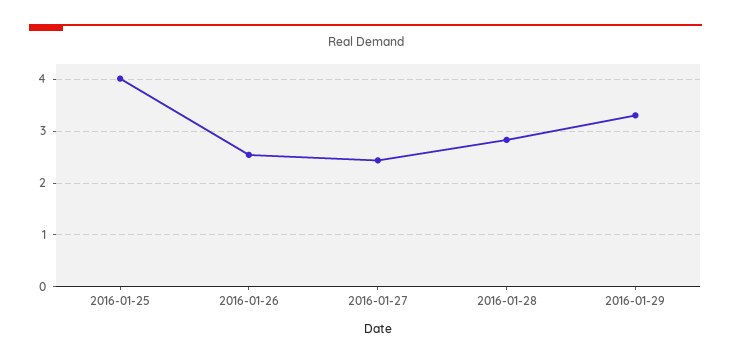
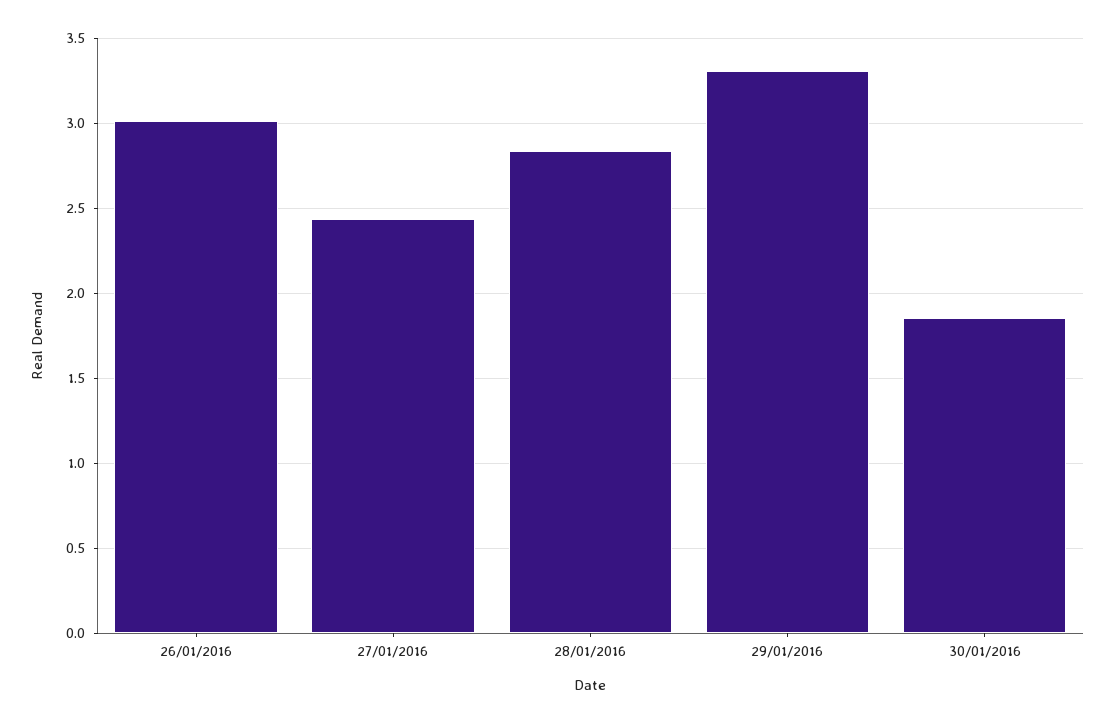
2016-01-25: 4 -> none
2016-01-26: 2.6 -> 3
30/01/2016: none -> 1.85

